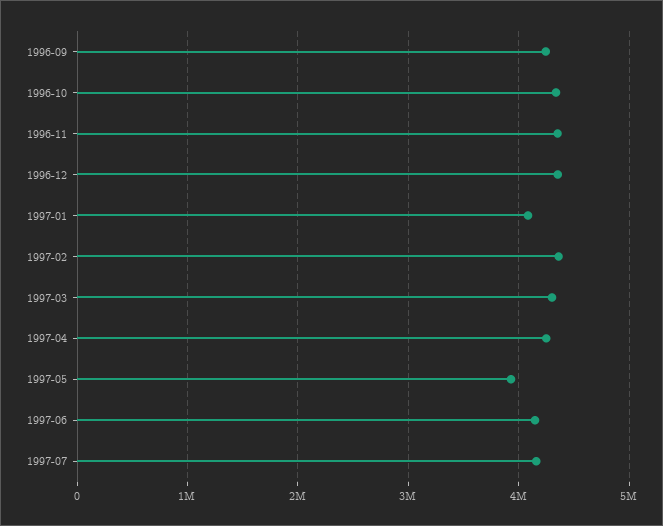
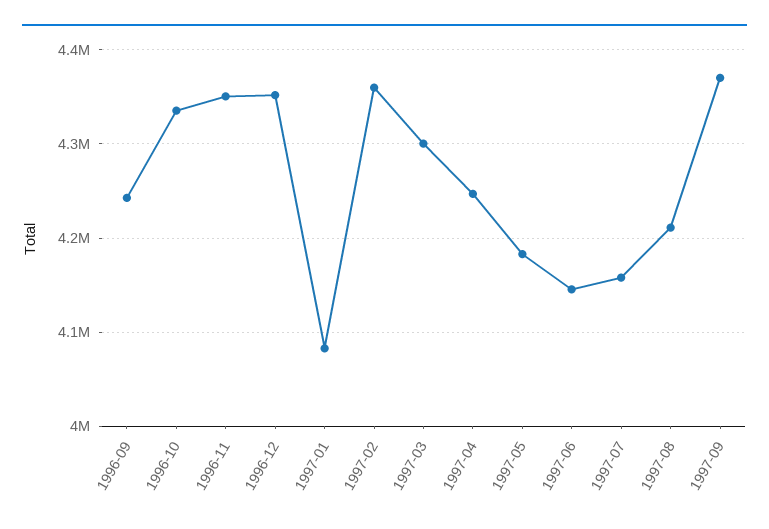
1997-05: 3900000 -> 4180000
1997-08: none -> 4210000
1997-09: none -> 4370000

